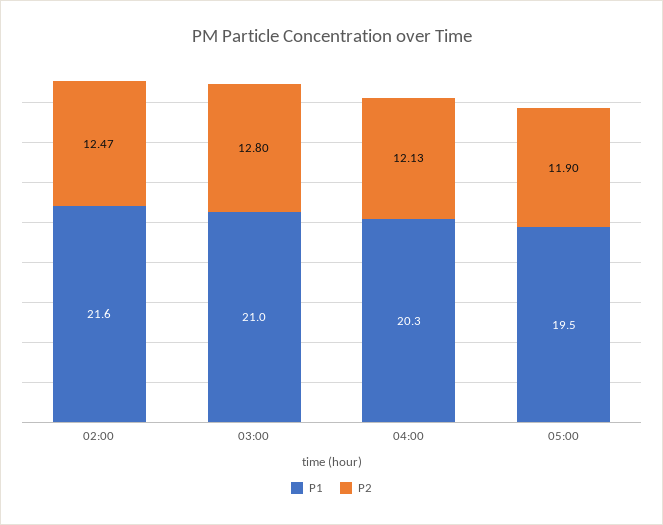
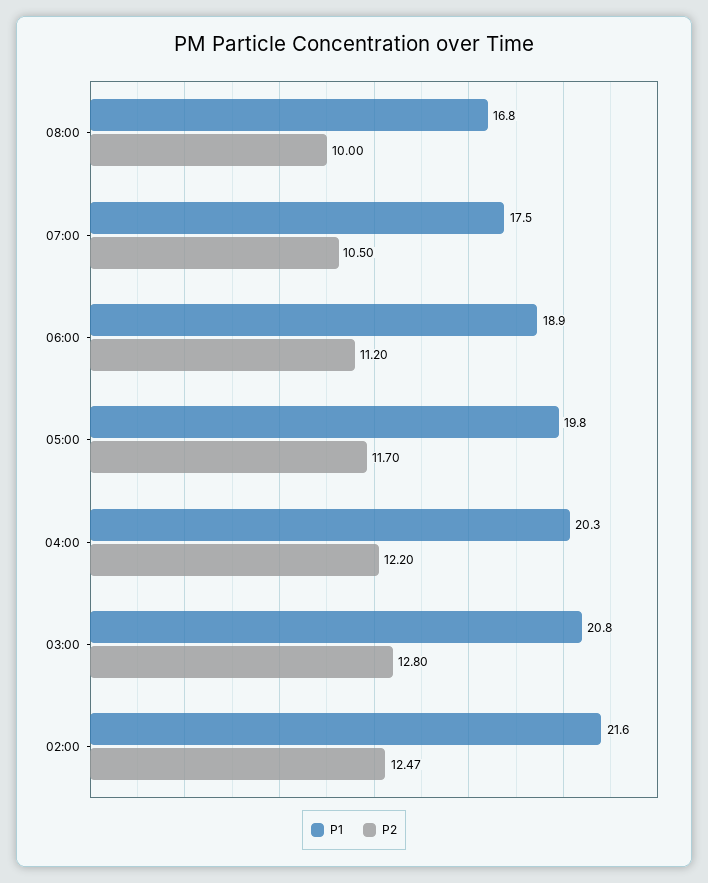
P1, 03:00: 21 -> 20.8
P2, 04:00: 12.13 -> 12.2
P1, 05:00: 19.5 -> 19.8
P2, 05:00: 11.9 -> 11.7
P1, 08:00: none -> 16.8
P2, 08:00: none -> 10
P1, 07:00: none -> 17.5
P2, 07:00: none -> 10.5
P1, 06:00: none -> 18.9
P2, 06:00: none -> 11.2

